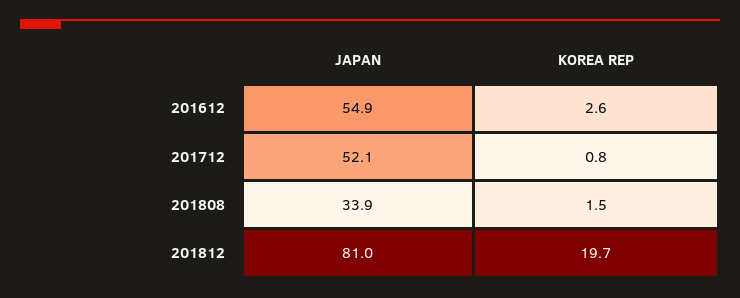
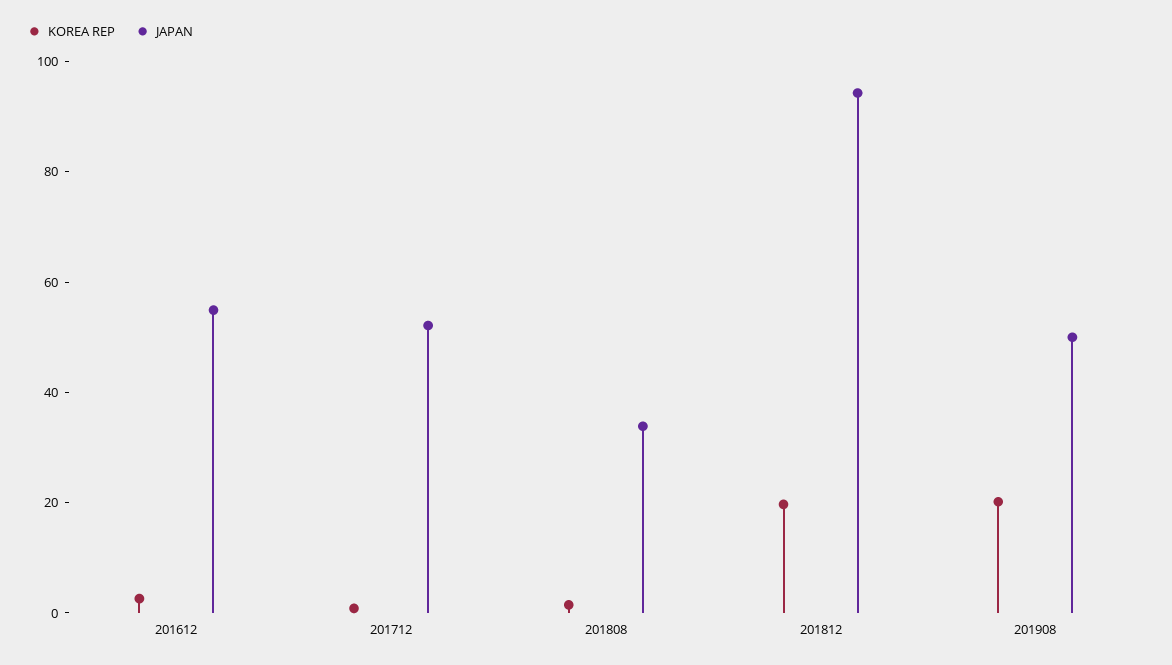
JAPAN, 201812: 81 -> 95
KOREA REP, 201908: none -> 20
JAPAN, 201908: none -> 50

